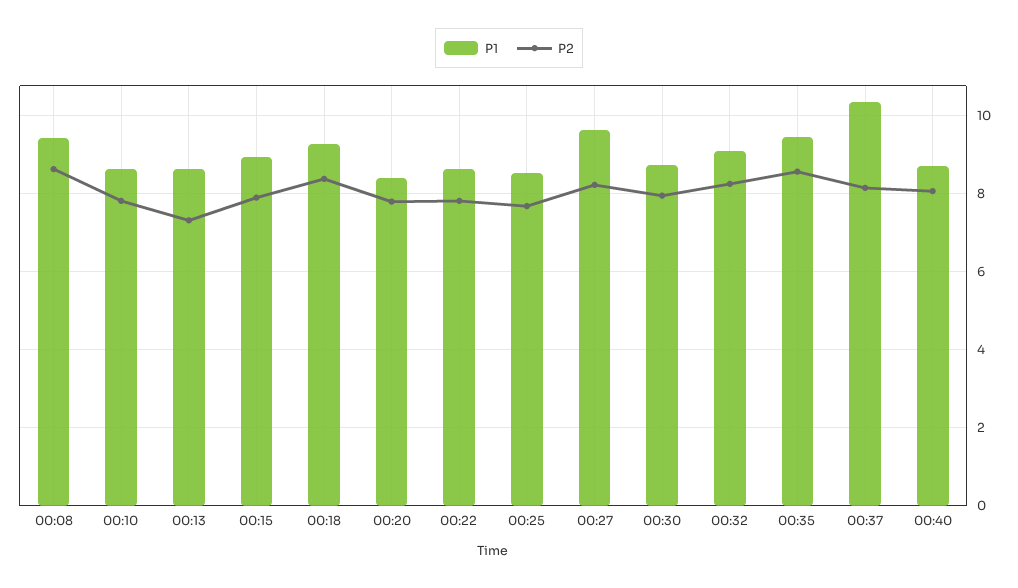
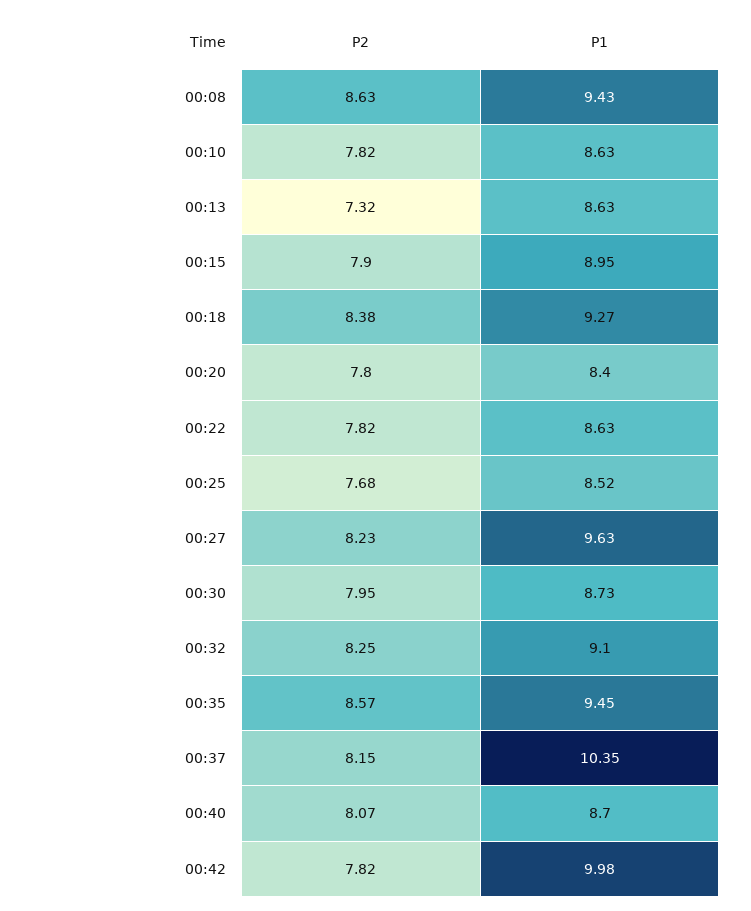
P2, 00:42: none -> 7.82
P1, 00:42: none -> 9.98

